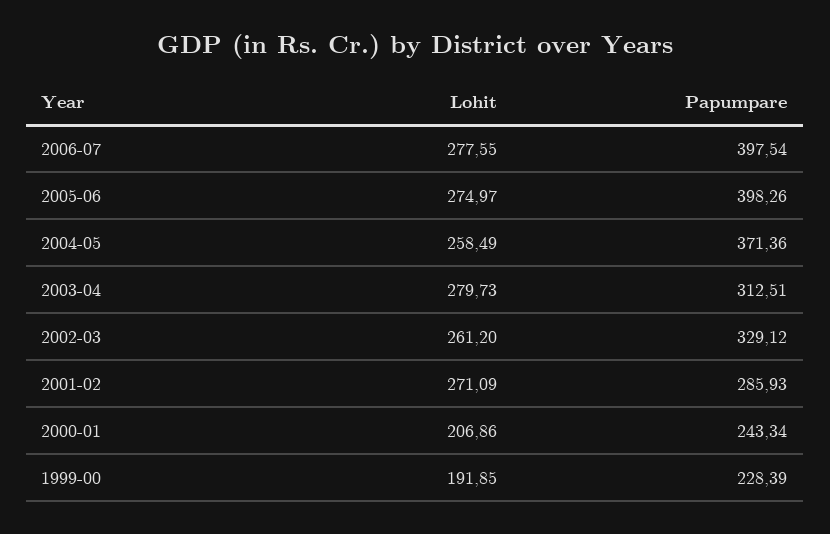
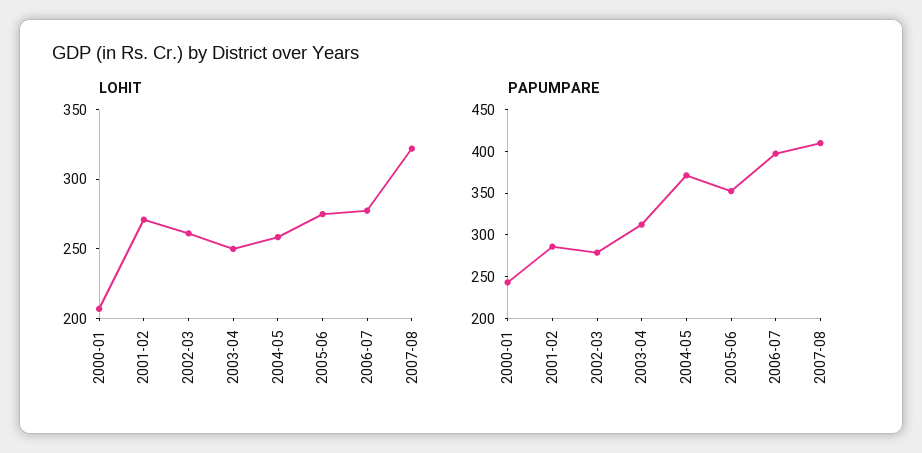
Papumpare, 2005-06: 398.26 -> 350
Lohit, 2003-04: 279.73 -> 250
Papumpare, 2002-03: 329.12 -> 280
Lohit, 1999-00: 191.85 -> none
Papumpare, 1999-00: 228.39 -> none
Lohit, 2007-08: none -> 320
Papumpare, 2007-08: none -> 410

